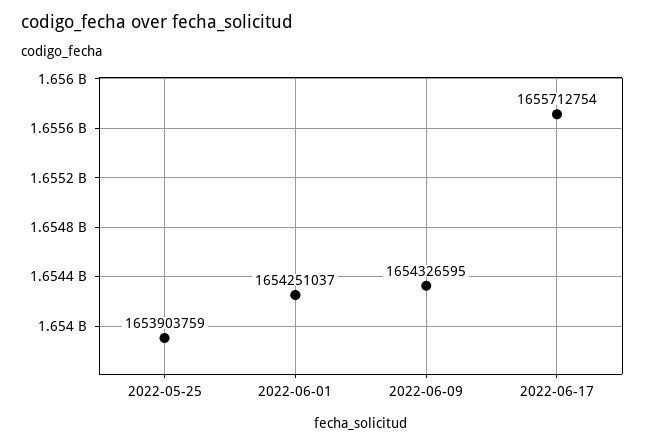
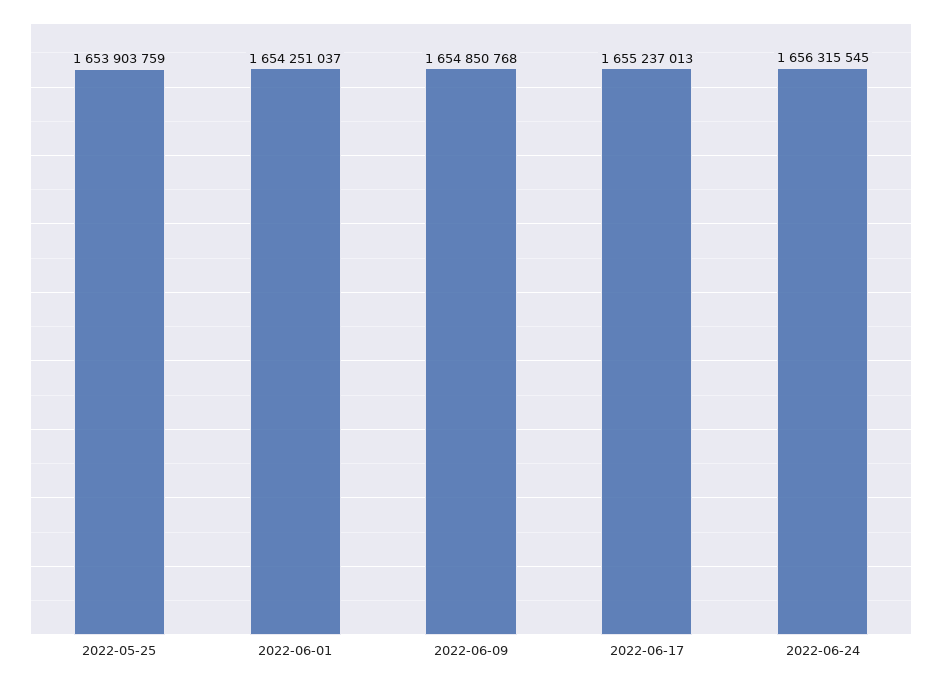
2022-06-09: 1654326595 -> 1654850768
2022-06-17: 1655712754 -> 1655237013
2022-06-24: none -> 1656315545

